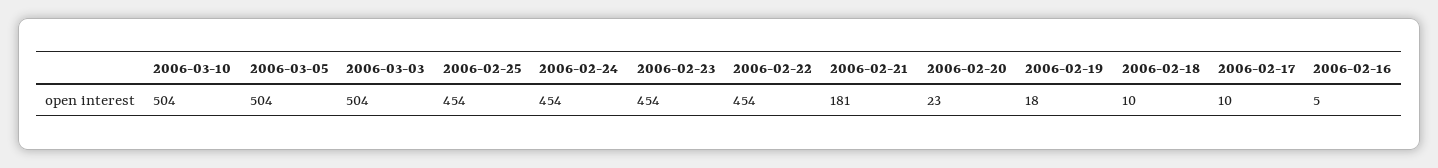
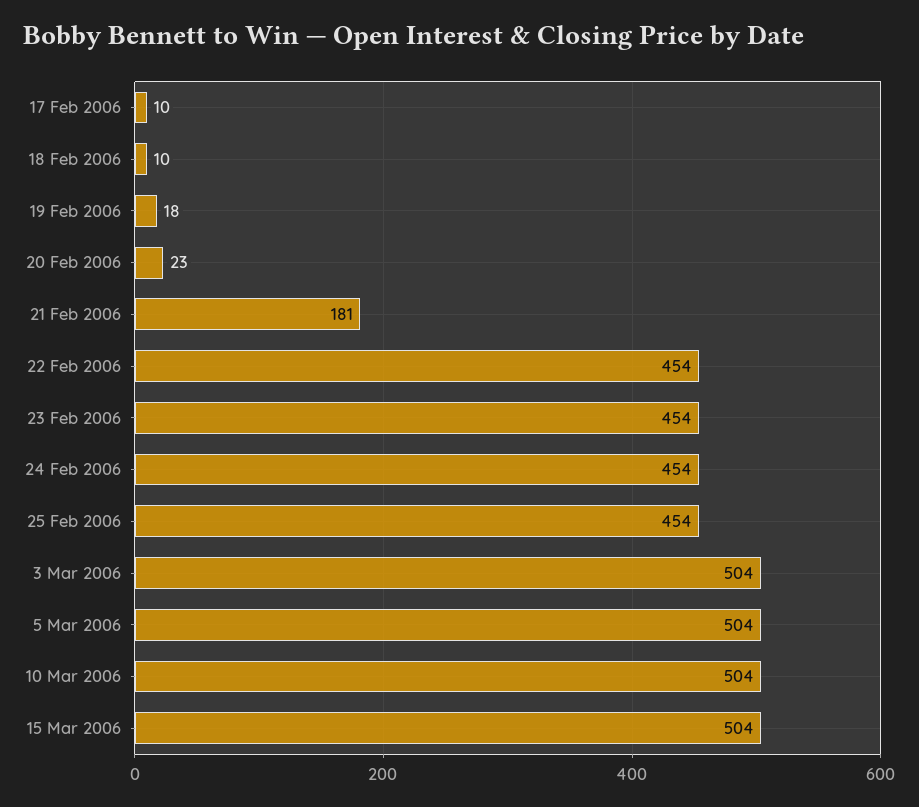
2006-02-16: 5 -> none
15 Mar 2006: none -> 504

